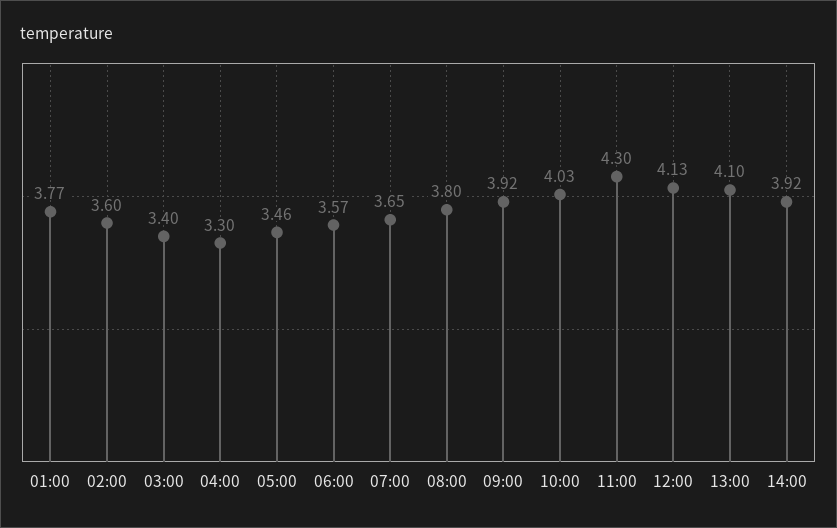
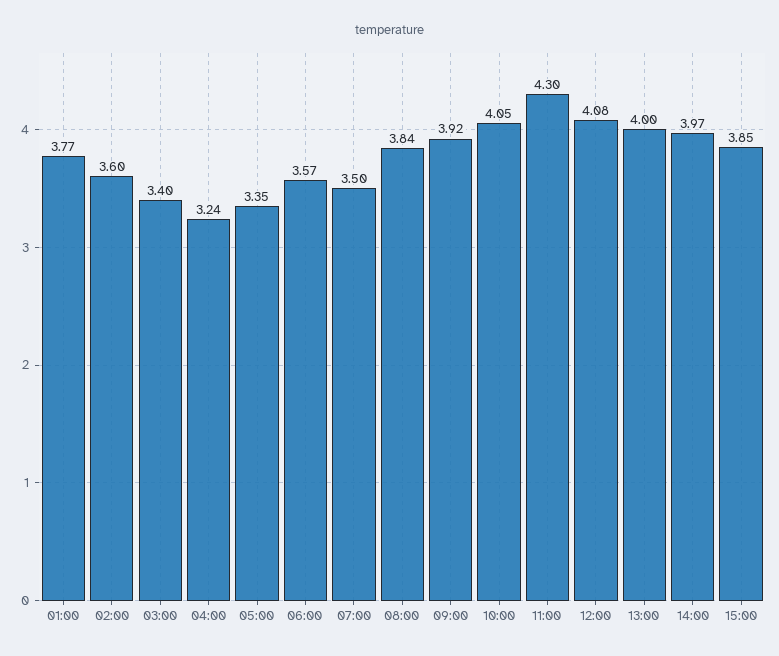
04:00: 3.3 -> 3.24
05:00: 3.46 -> 3.35
07:00: 3.65 -> 3.5
08:00: 3.8 -> 3.84
10:00: 4.03 -> 4.05
12:00: 4.13 -> 4.08
13:00: 4.1 -> 4
14:00: 3.92 -> 3.97
15:00: none -> 3.85

